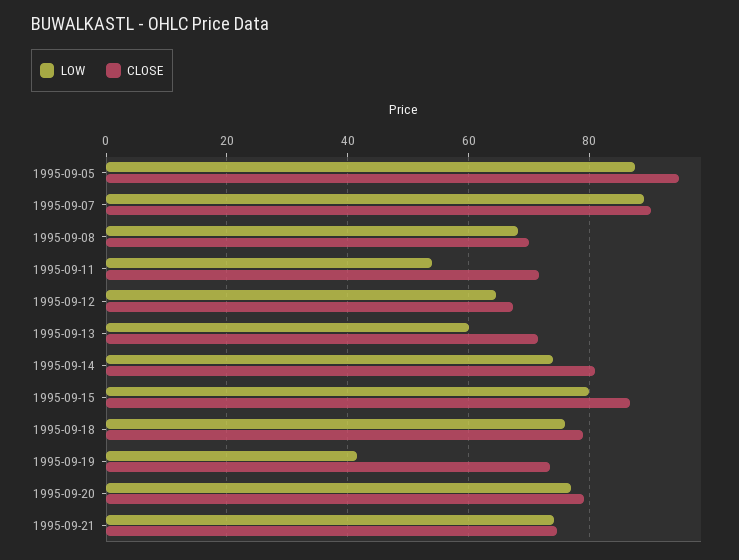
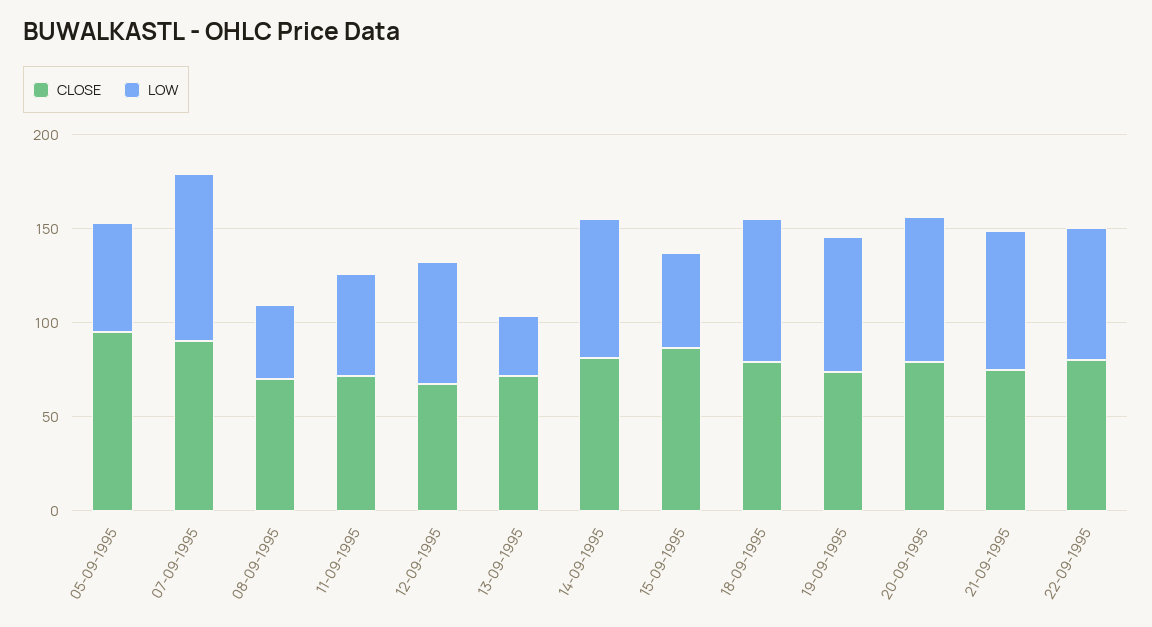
LOW, 1995-09-05: 88 -> 60
LOW, 1995-09-08: 68 -> 40
LOW, 1995-09-13: 60 -> 30
LOW, 1995-09-15: 80 -> 50
LOW, 1995-09-19: 42 -> 70
CLOSE, 22-09-1995: none -> 80
LOW, 22-09-1995: none -> 70

